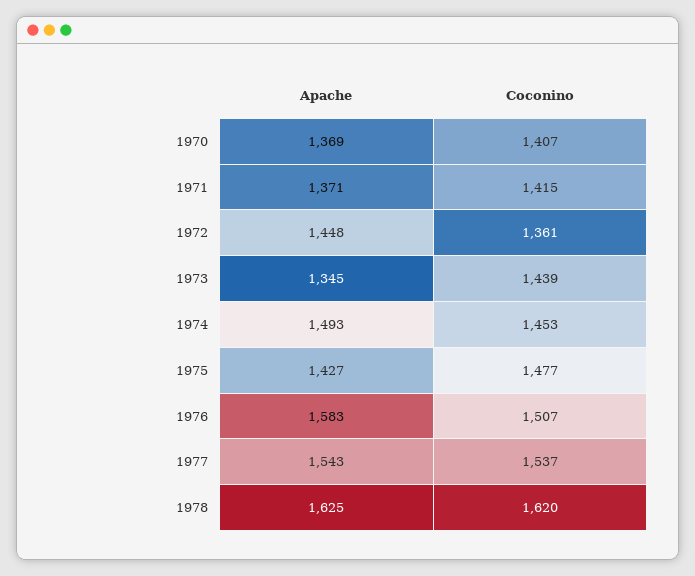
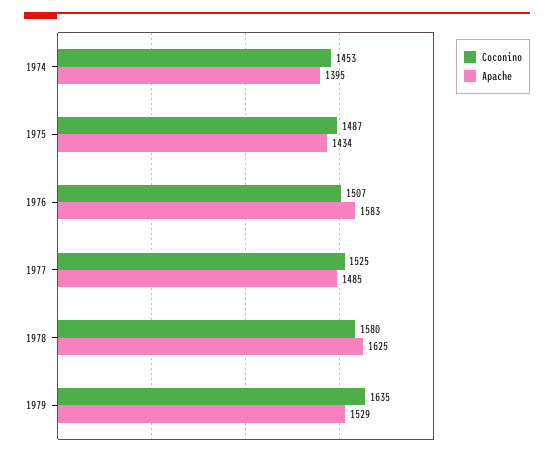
Apache, 1970: 1369 -> none
Coconino, 1970: 1407 -> none
Apache, 1971: 1371 -> none
Coconino, 1971: 1415 -> none
Apache, 1972: 1448 -> none
Coconino, 1972: 1361 -> none
Apache, 1973: 1345 -> none
Coconino, 1973: 1439 -> none
Apache, 1974: 1493 -> 1395
Apache, 1975: 1427 -> 1434
Coconino, 1975: 1477 -> 1487
Apache, 1977: 1543 -> 1485
Coconino, 1977: 1537 -> 1525
Coconino, 1978: 1620 -> 1580
Coconino, 1979: none -> 1635
Apache, 1979: none -> 1529

